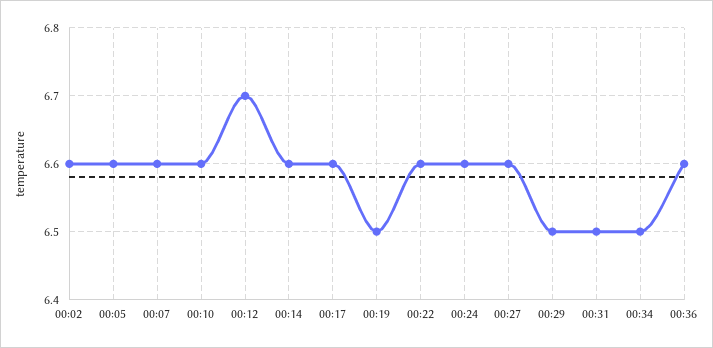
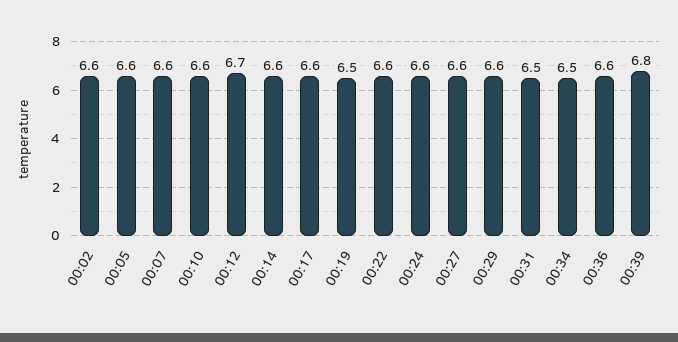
00:29: 6.5 -> 6.6
00:39: none -> 6.8

